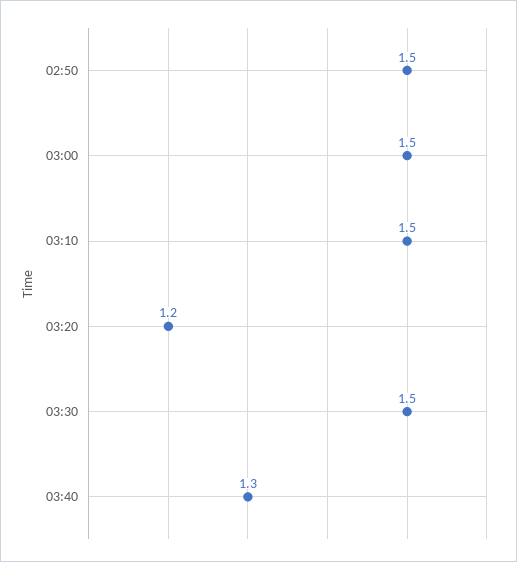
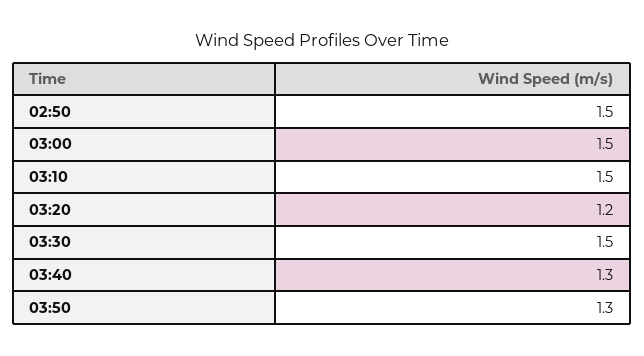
03:50: none -> 1.3

